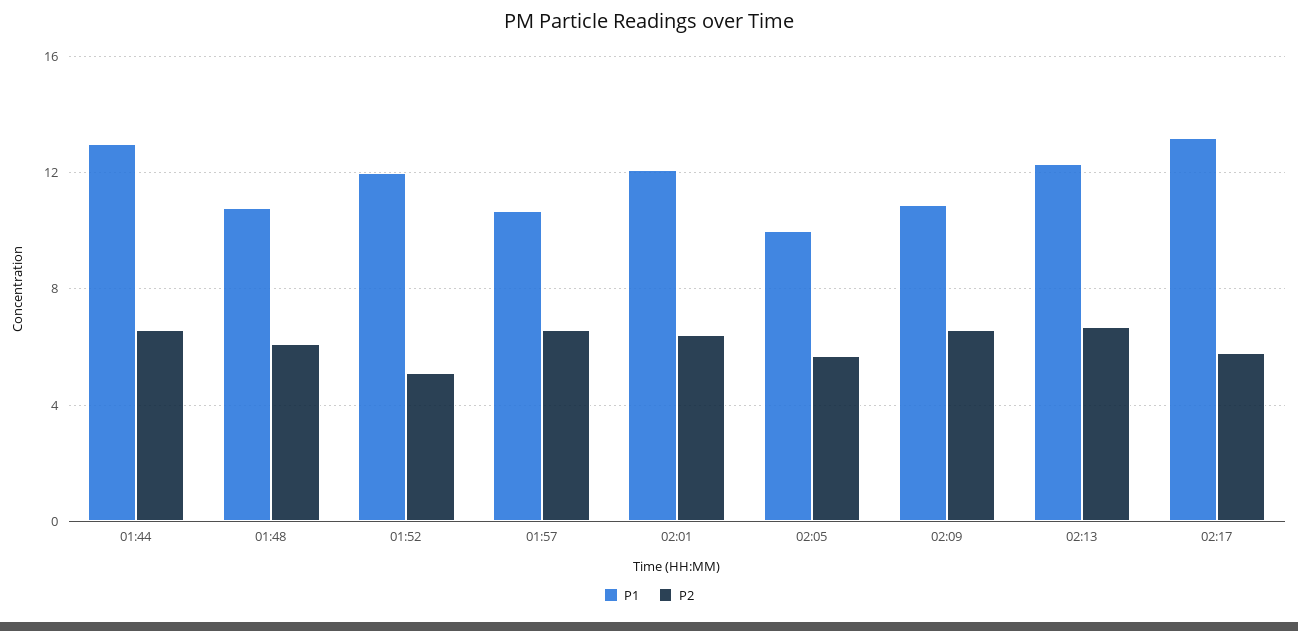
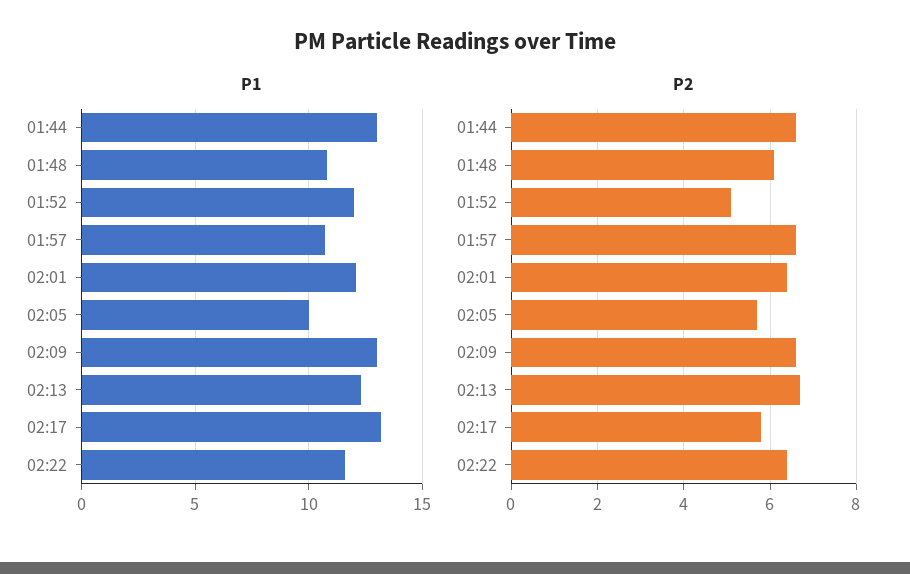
P1, 02:09: 11 -> 13
P1, 02:22: none -> 11.5
P2, 02:22: none -> 6.5

